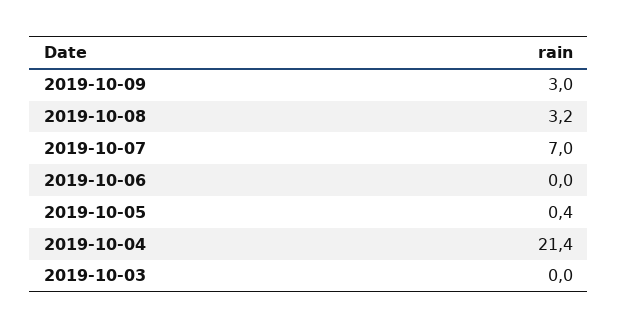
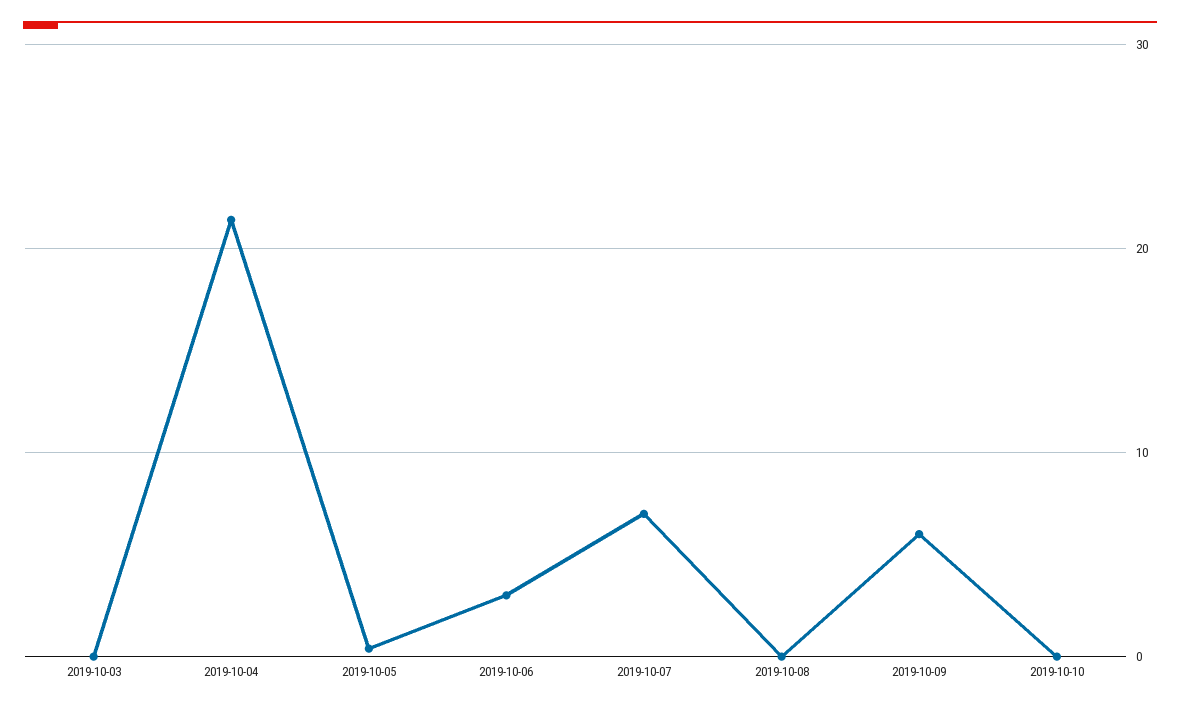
2019-10-09: 3 -> 6
2019-10-08: 3.2 -> 0
2019-10-06: 0 -> 3
2019-10-10: none -> 0

